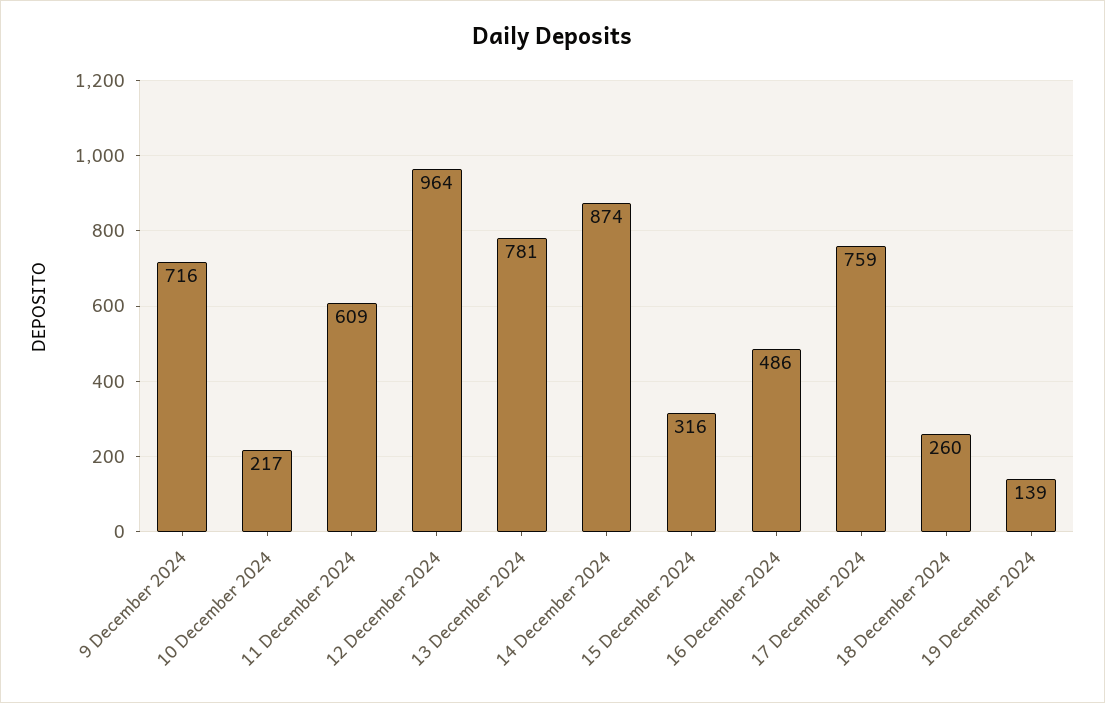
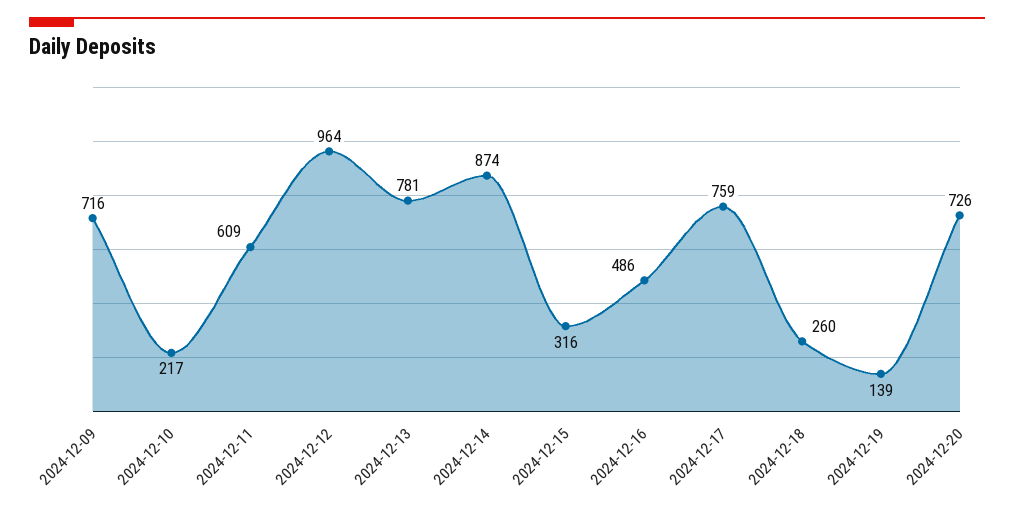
2024-12-20: none -> 726

